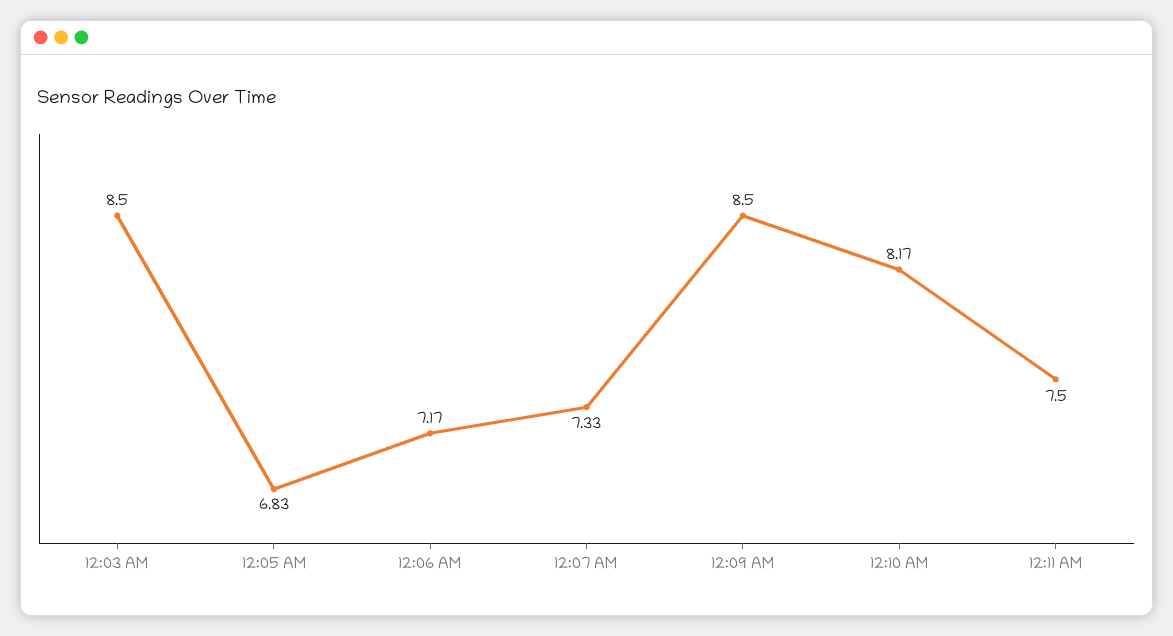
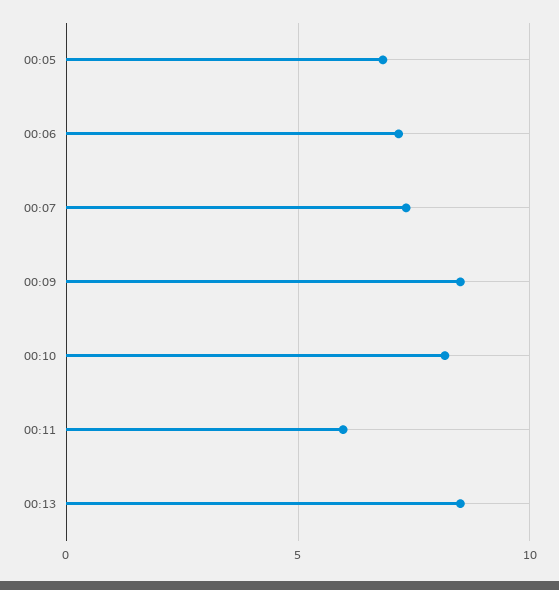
12:03 AM: 8.5 -> none
12:11 AM: 7.5 -> 6
00:13: none -> 8.5

